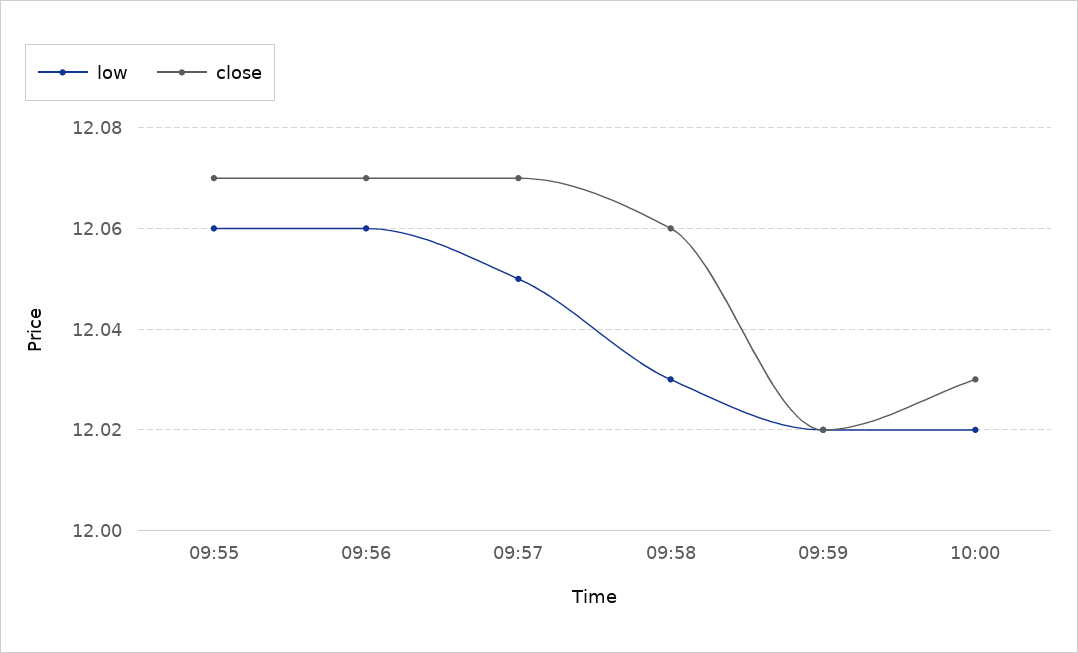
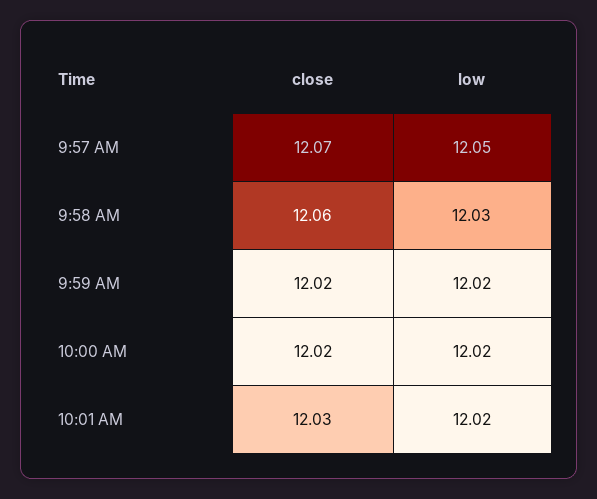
low, 09:55: 12.06 -> none
close, 09:55: 12.07 -> none
low, 09:56: 12.06 -> none
close, 09:56: 12.07 -> none
close, 10:00: 12.03 -> 12.02
close, 10:01 AM: none -> 12.03
low, 10:01 AM: none -> 12.02

